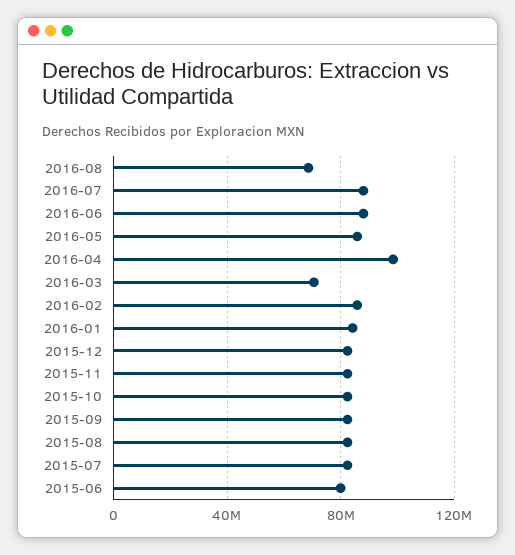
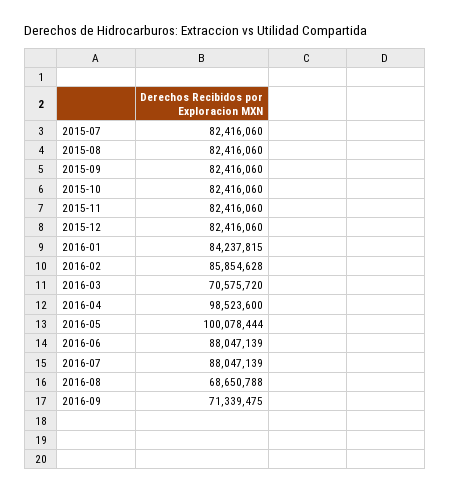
2016-05: 85000000 -> 100078444
2015-06: 80000000 -> none
2016-09: none -> 71339475

